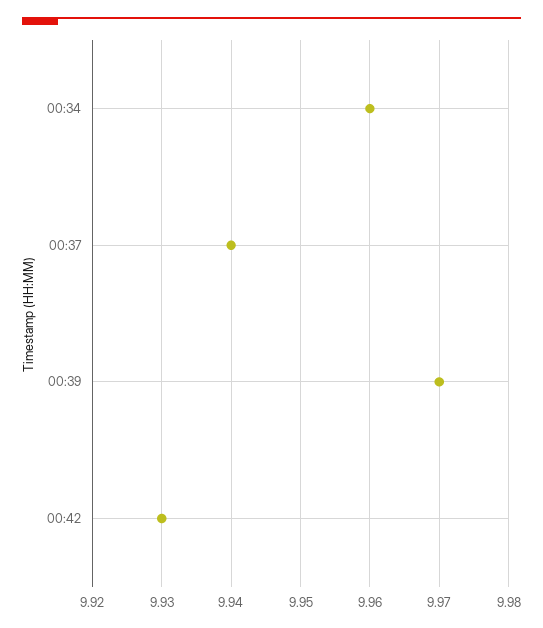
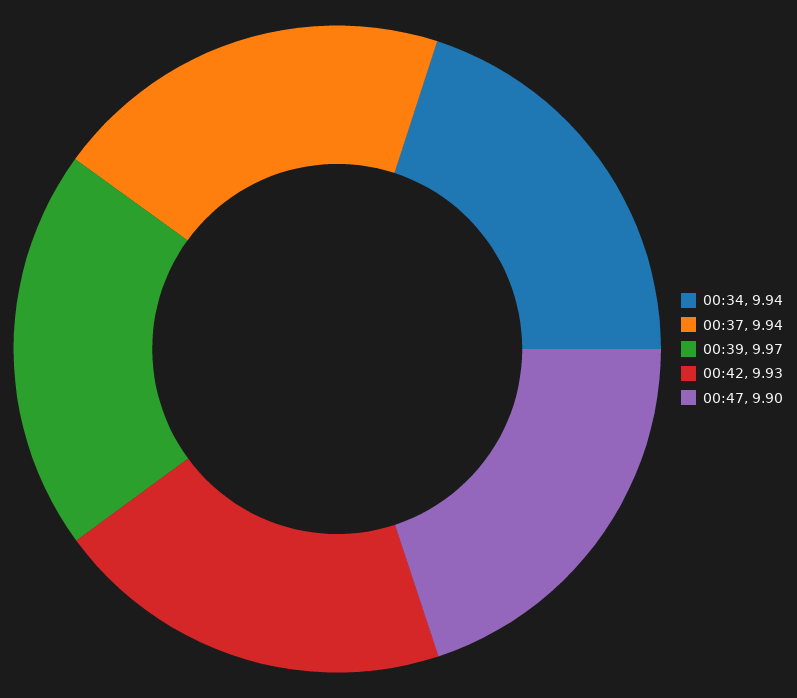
00:34: 9.96 -> 9.94
00:47: none -> 9.9

